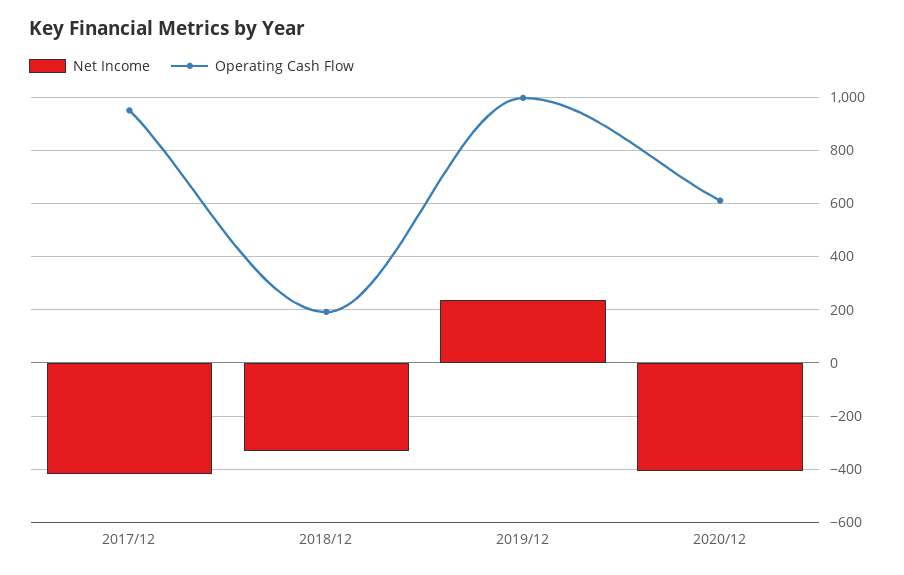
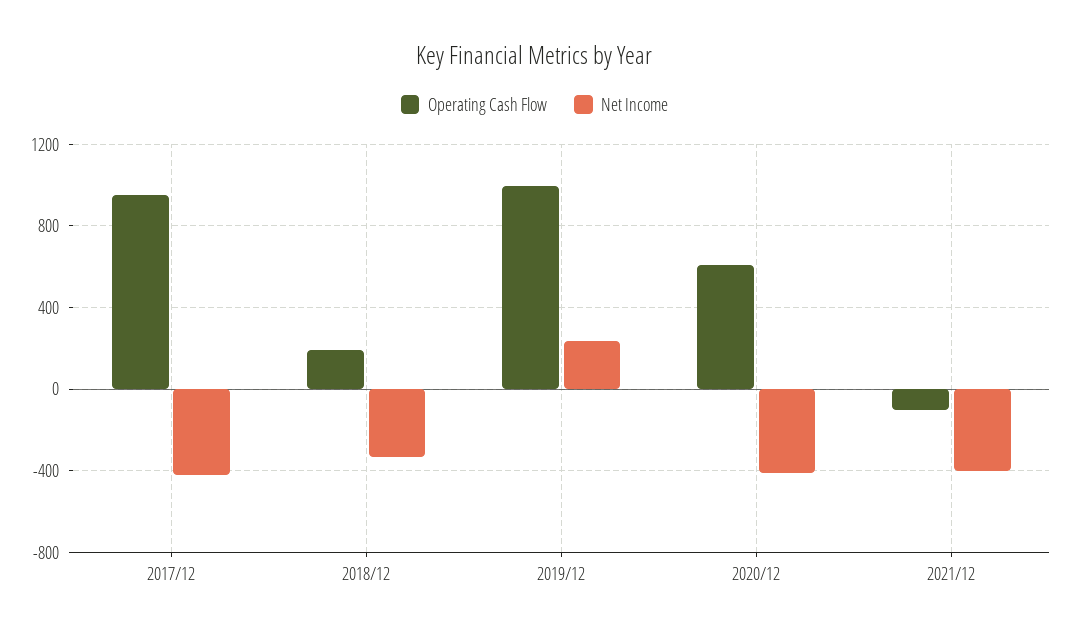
Operating Cash Flow, 2021/12: none -> -100
Net Income, 2021/12: none -> -400

